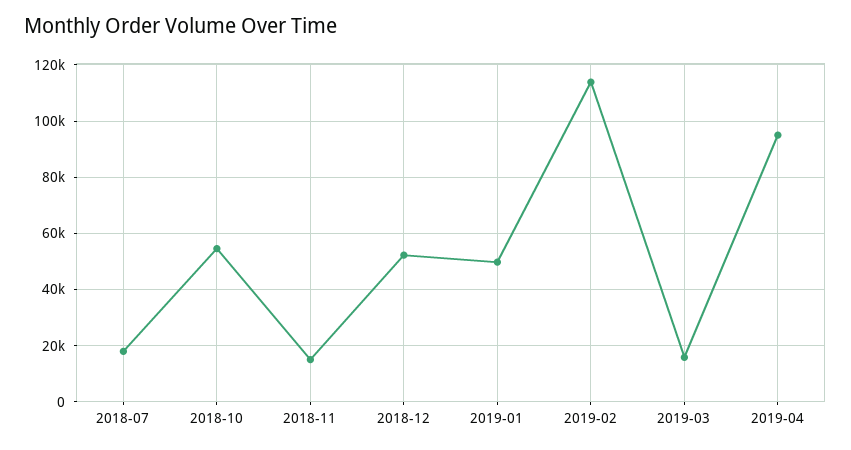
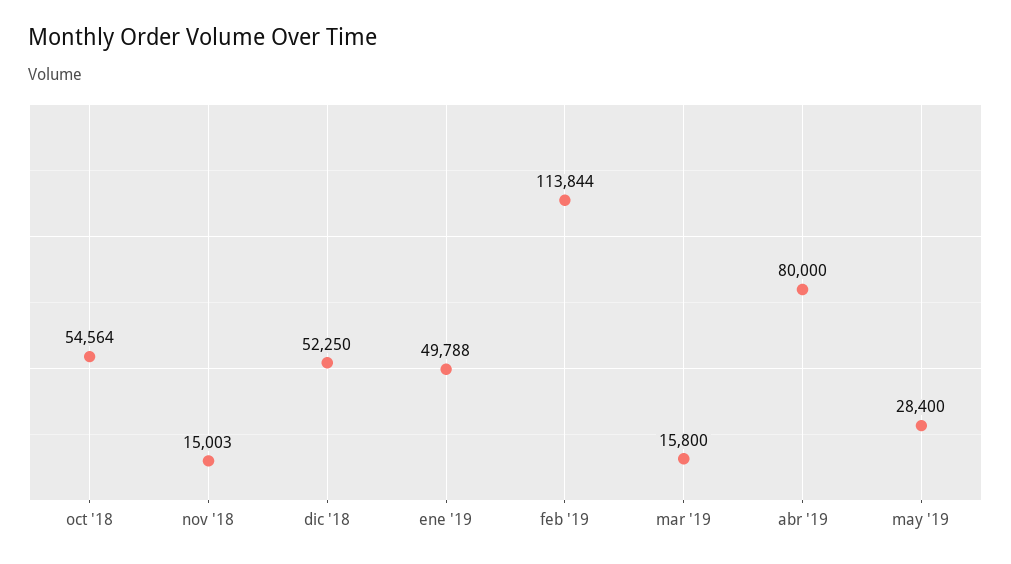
2018-07: 17500 -> none
2019-04: 95000 -> 80000
may '19: none -> 28400

